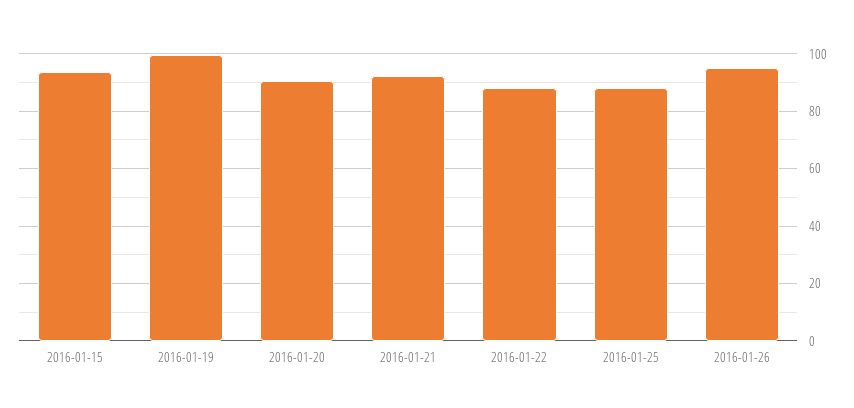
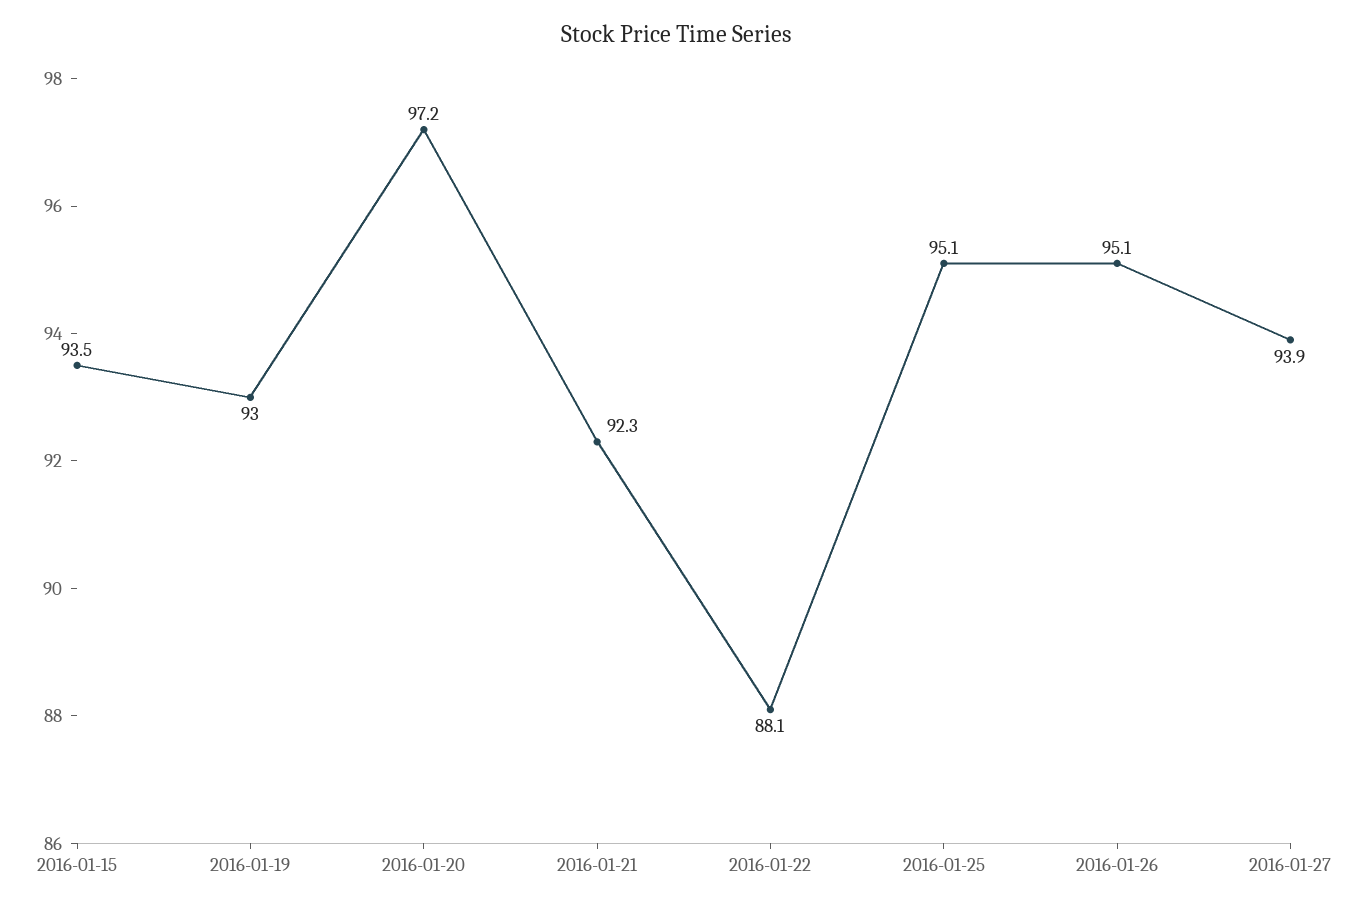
2016-01-19: 100 -> 93
2016-01-20: 90 -> 97.2
2016-01-25: 87.5 -> 95.1
2016-01-27: none -> 93.9

